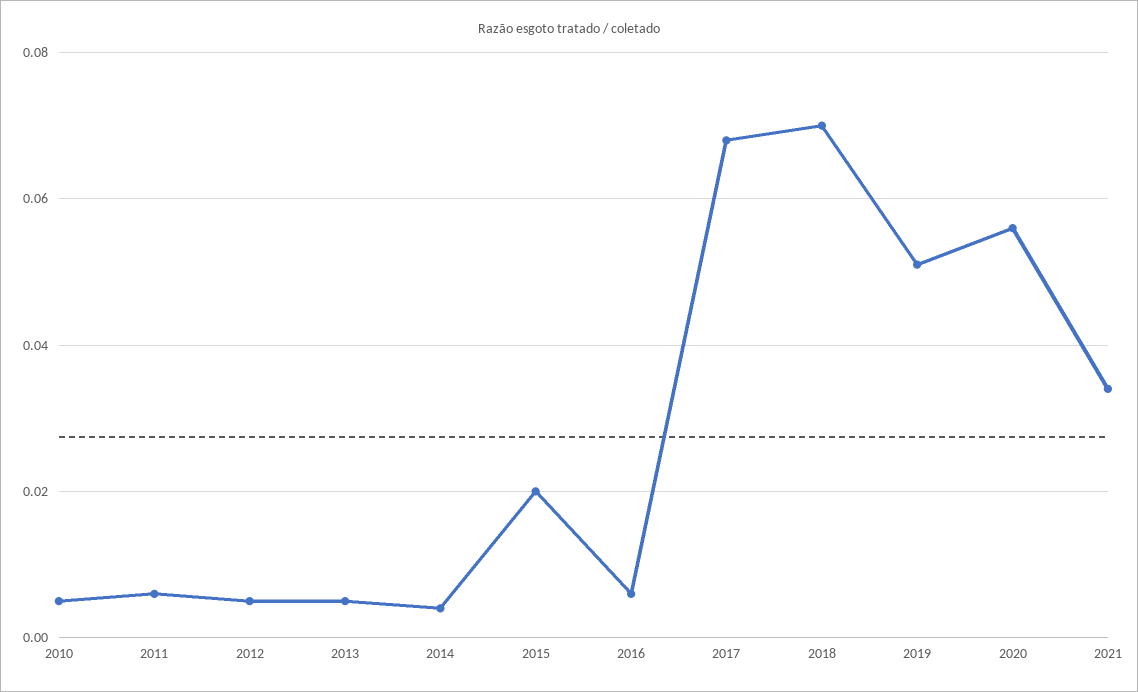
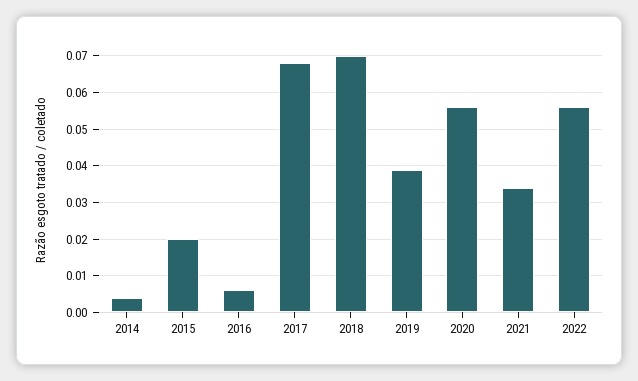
2010: 0.005 -> none
2011: 0.005 -> none
2012: 0.005 -> none
2013: 0.005 -> none
2019: 0.05 -> 0.04
2022: none -> 0.055

